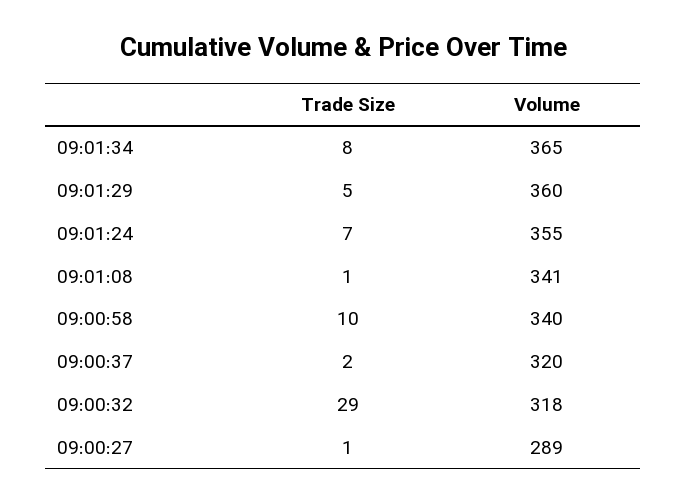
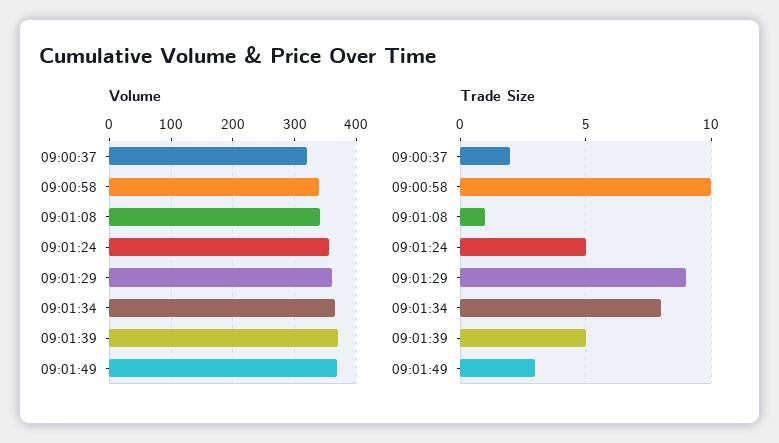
Trade Size, 09:01:29: 5 -> 9
Trade Size, 09:01:24: 7 -> 5
Trade Size, 09:00:32: 29 -> none
Volume, 09:00:32: 318 -> none
Trade Size, 09:00:27: 1 -> none
Volume, 09:00:27: 289 -> none
Volume, 09:01:39: none -> 370
Volume, 09:01:49: none -> 370
Trade Size, 09:01:39: none -> 5
Trade Size, 09:01:49: none -> 3

